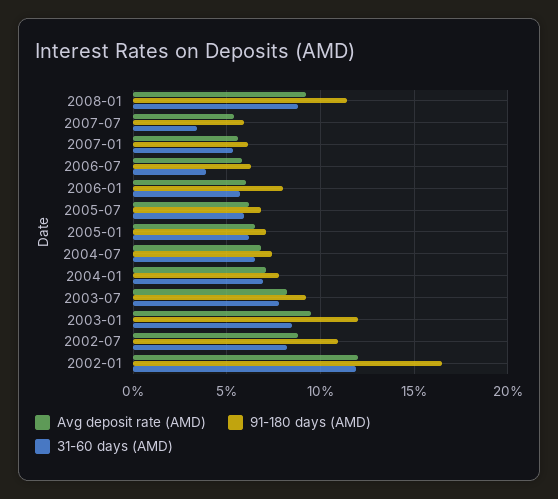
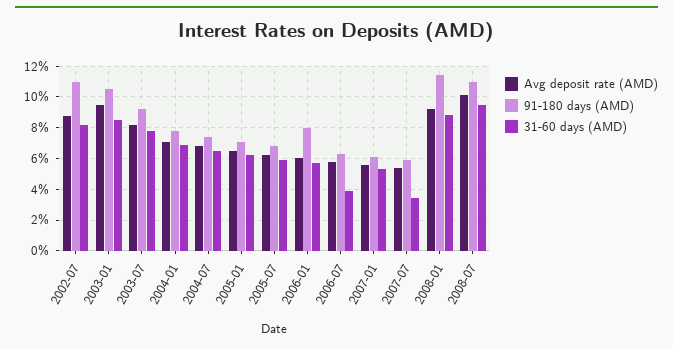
91-180 days (AMD), 2003-01: 12 -> 10.5
Avg deposit rate (AMD), 2002-01: 12 -> none
91-180 days (AMD), 2002-01: 16.5 -> none
31-60 days (AMD), 2002-01: 12 -> none
Avg deposit rate (AMD), 2008-07: none -> 10
91-180 days (AMD), 2008-07: none -> 11
31-60 days (AMD), 2008-07: none -> 9.5

